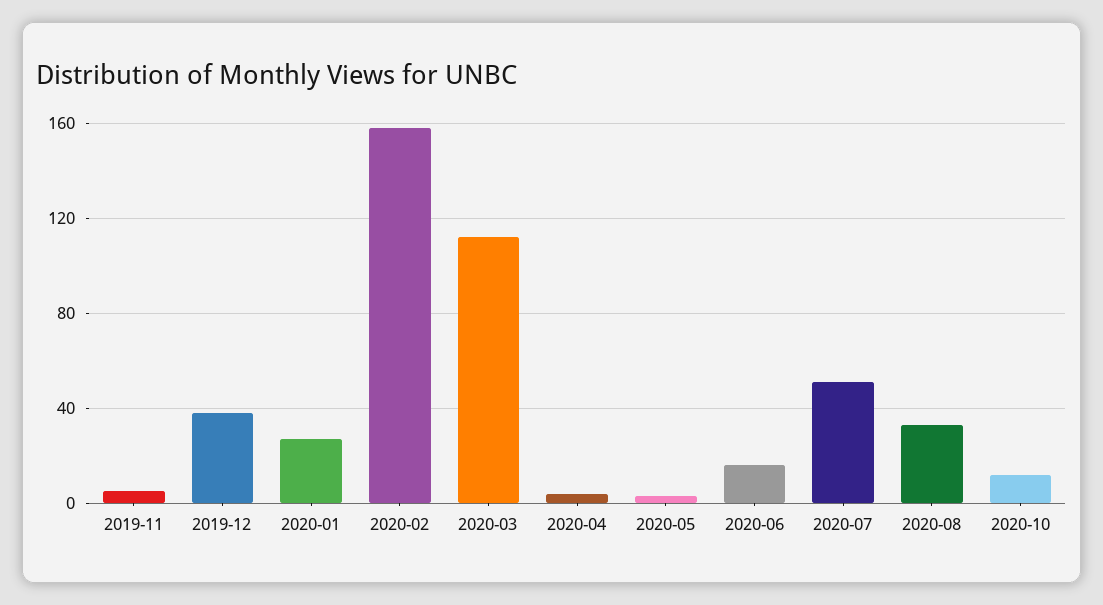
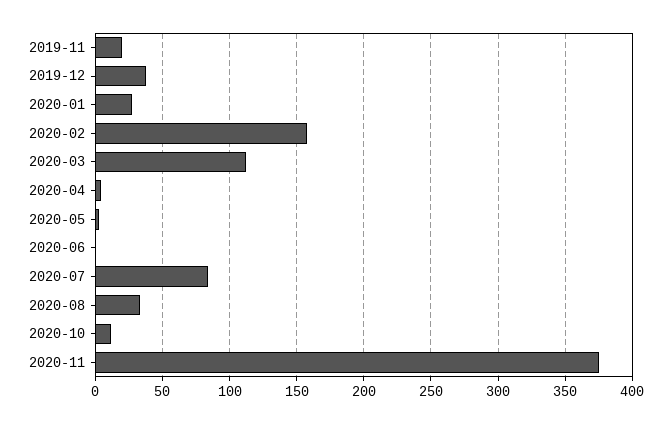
2019-11: 5 -> 20
2020-06: 15 -> 0
2020-07: 50 -> 85
2020-11: none -> 375

